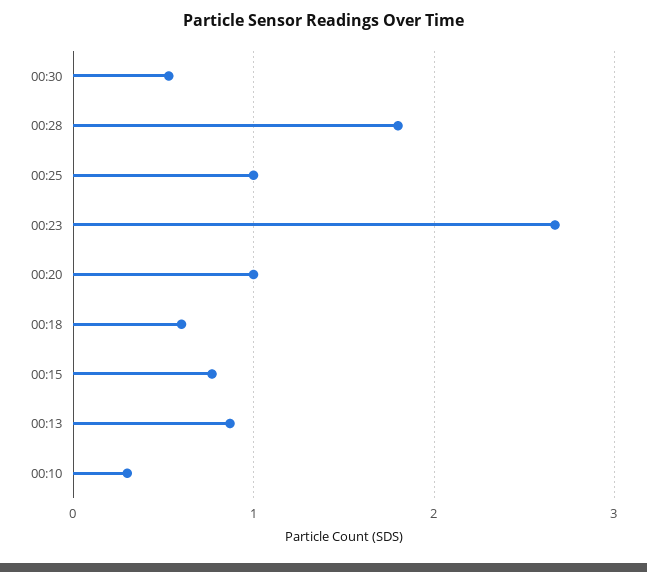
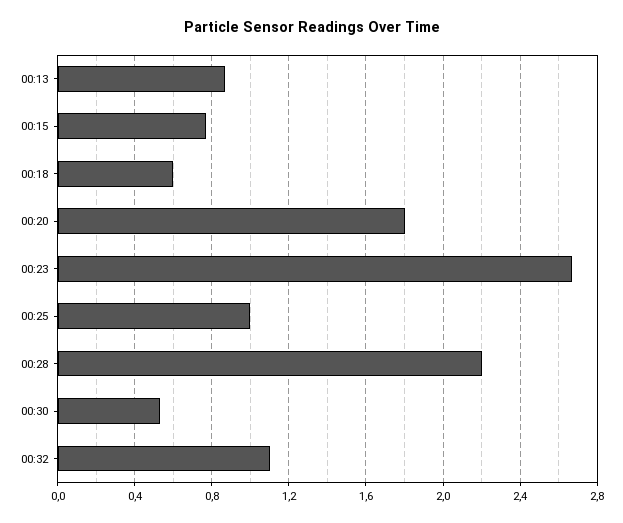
00:28: 1.8 -> 2.2
00:20: 1 -> 1.8
00:10: 0.3 -> none
00:32: none -> 1.1

